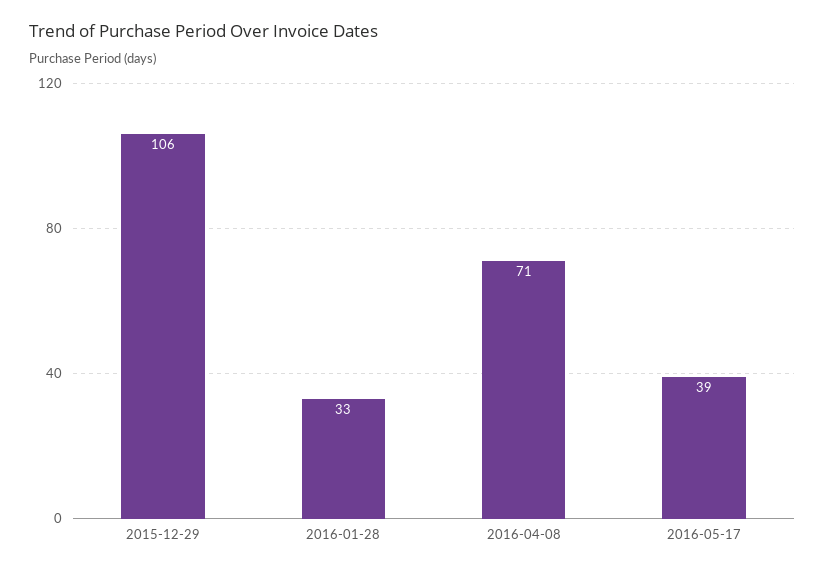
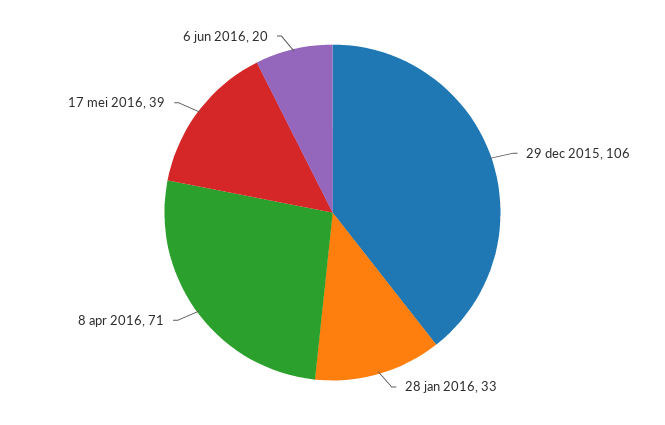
6 jun 2016: none -> 20

